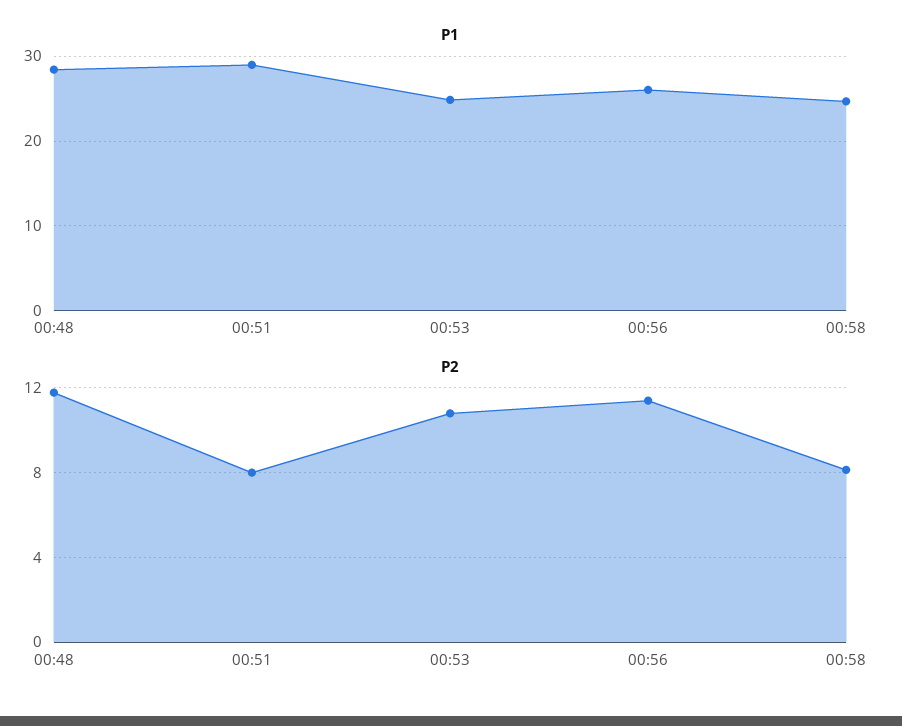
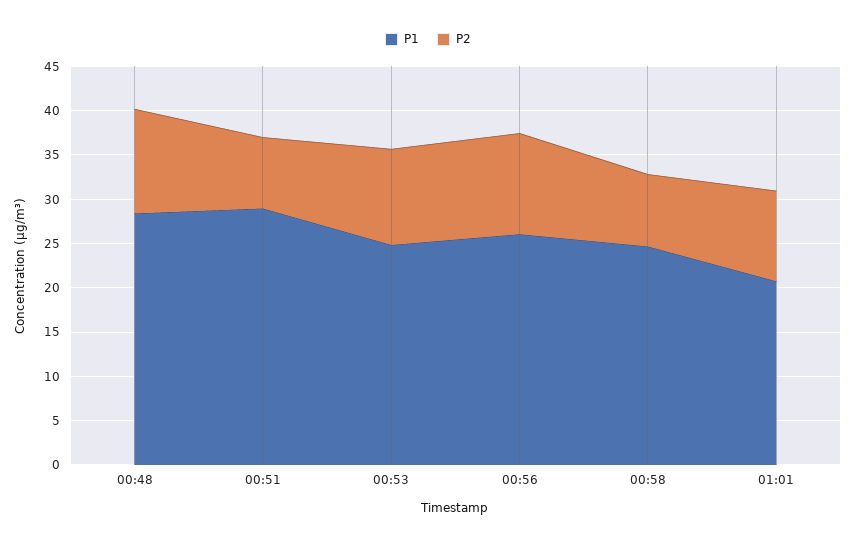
P1, 01:01: none -> 21
P2, 01:01: none -> 10

